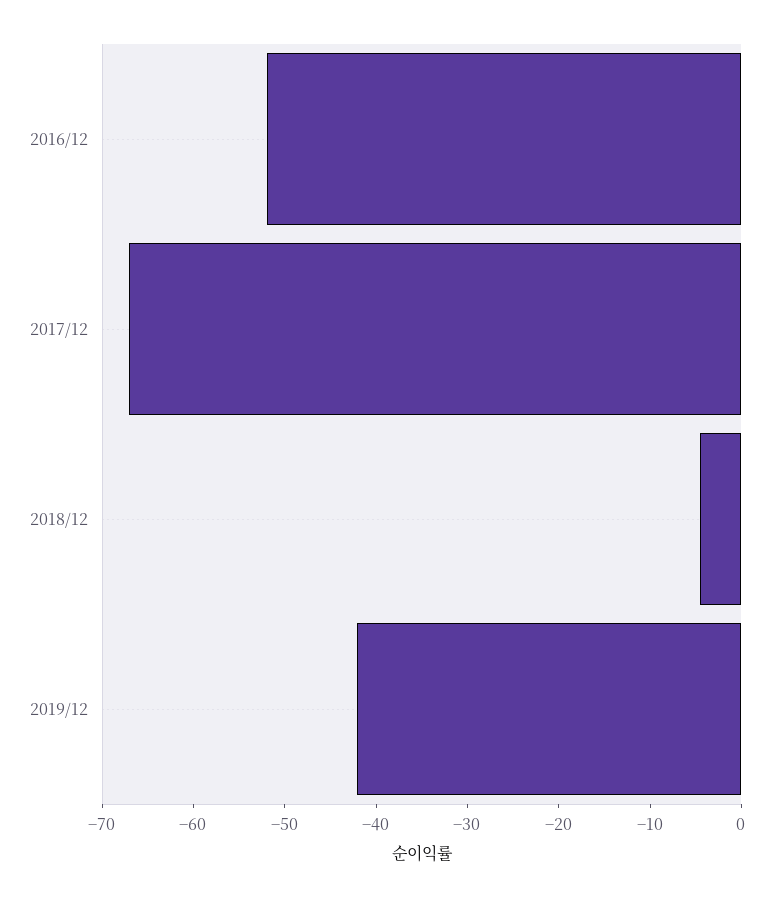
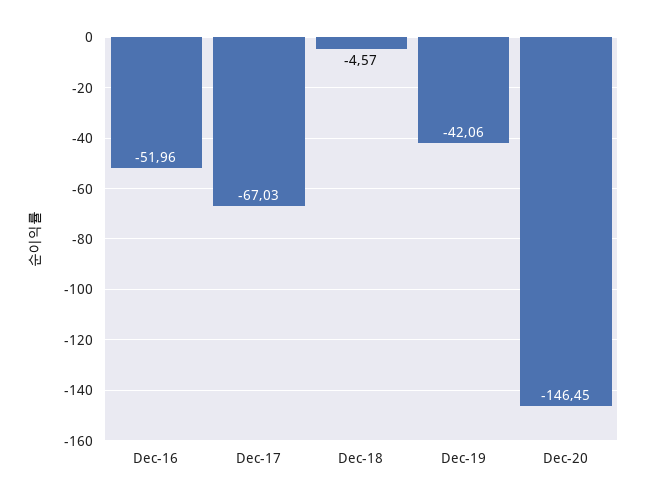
Dec-20: none -> -146.45

